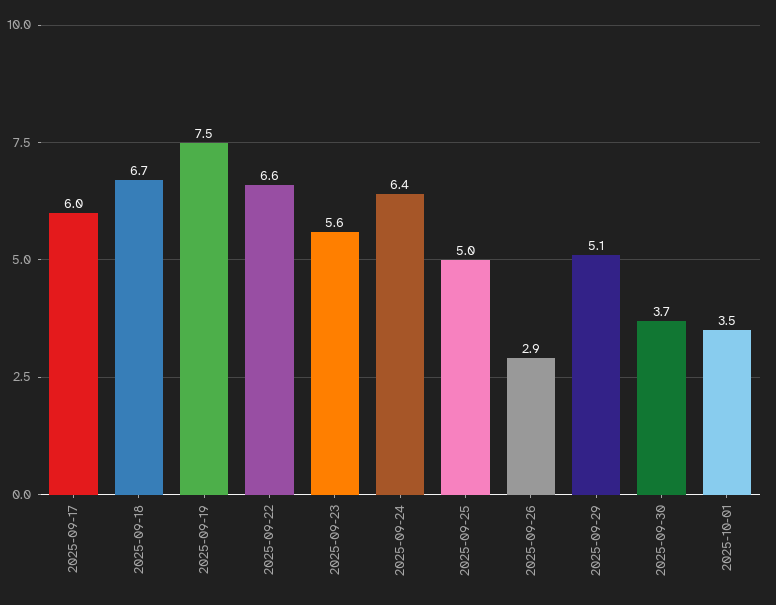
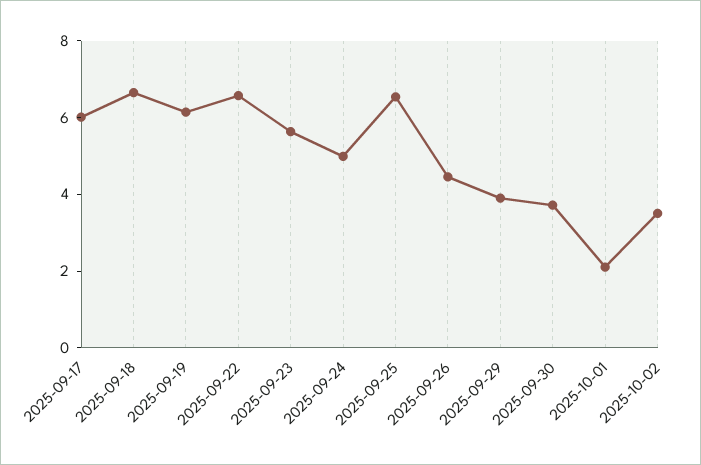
2025-09-19: 7.5 -> 6
2025-09-24: 6.4 -> 5
2025-09-25: 5 -> 6.5
2025-09-26: 2.9 -> 4.5
2025-09-29: 5.1 -> 4
2025-10-01: 3.5 -> 2
2025-10-02: none -> 3.5

